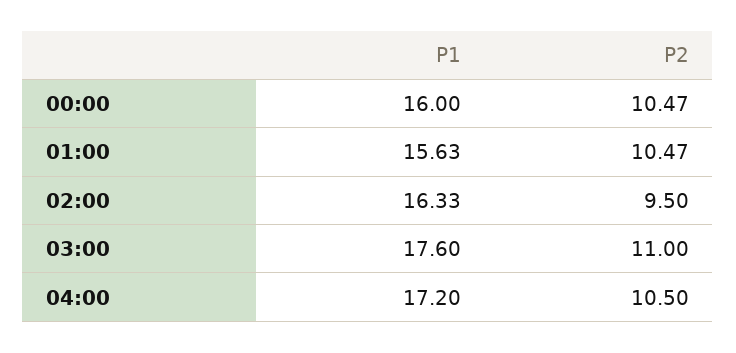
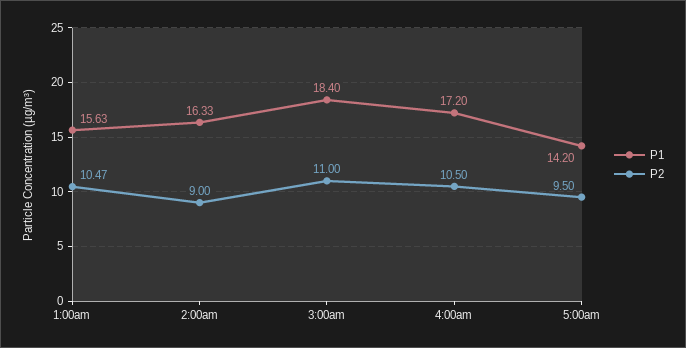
P1, 00:00: 16 -> none
P2, 00:00: 10.47 -> none
P2, 02:00: 9.5 -> 9
P1, 03:00: 17.6 -> 18.4
P1, 5:00am: none -> 14.2
P2, 5:00am: none -> 9.5

